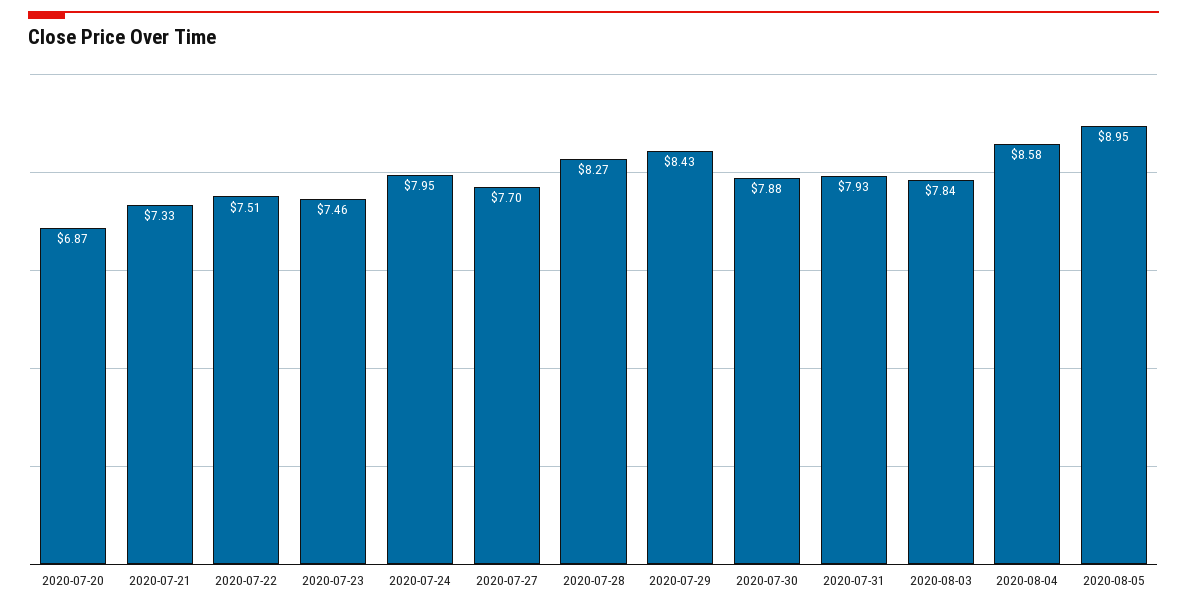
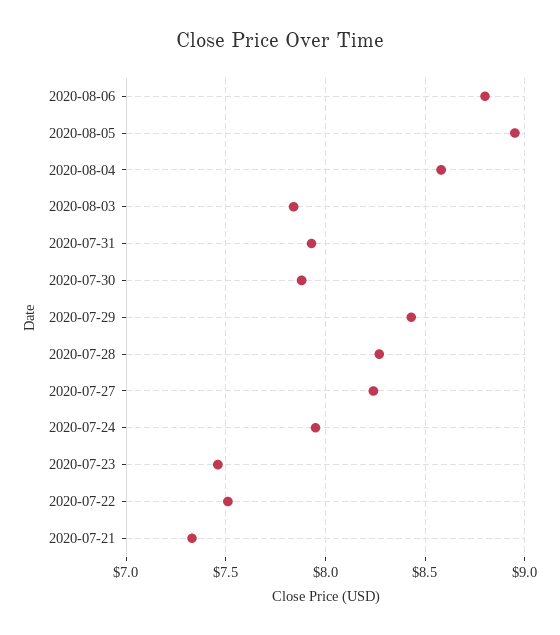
2020-07-20: 6.87 -> none
2020-07-27: 7.7 -> 8.25
2020-08-06: none -> 8.8

